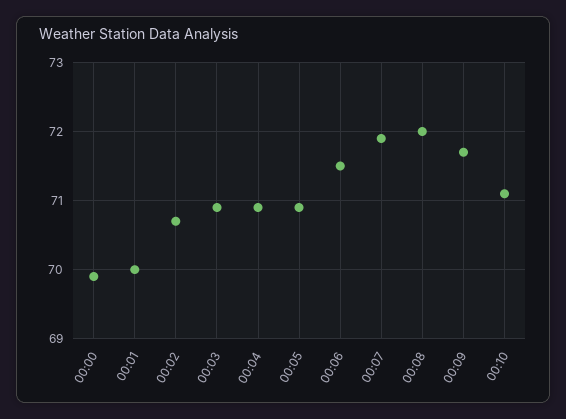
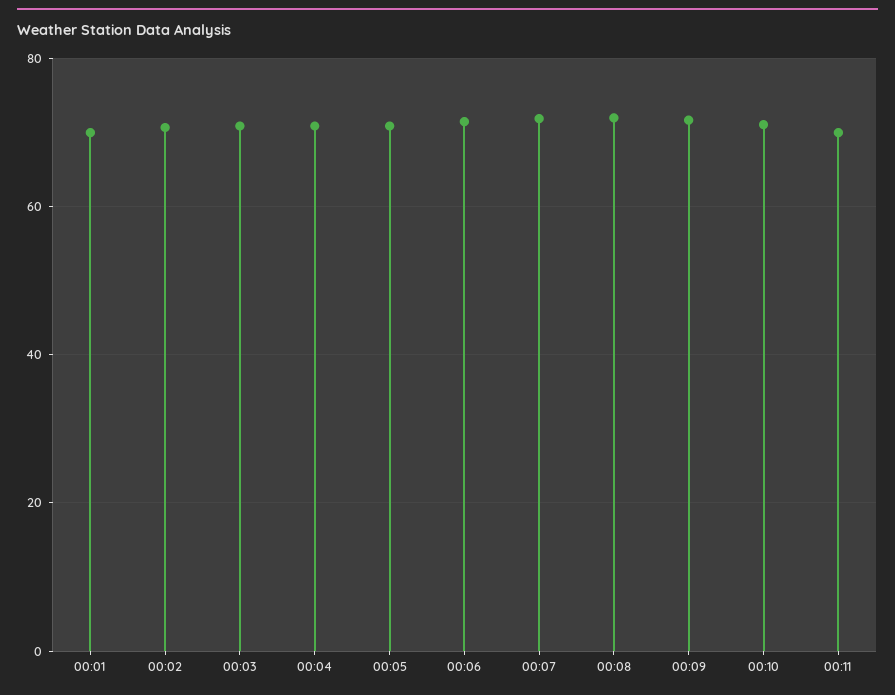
00:00: 69.9 -> none
00:11: none -> 70

